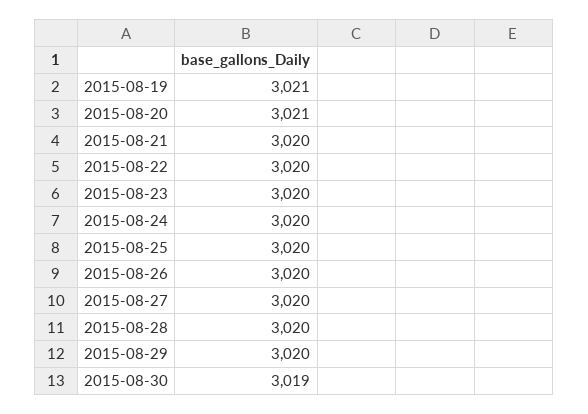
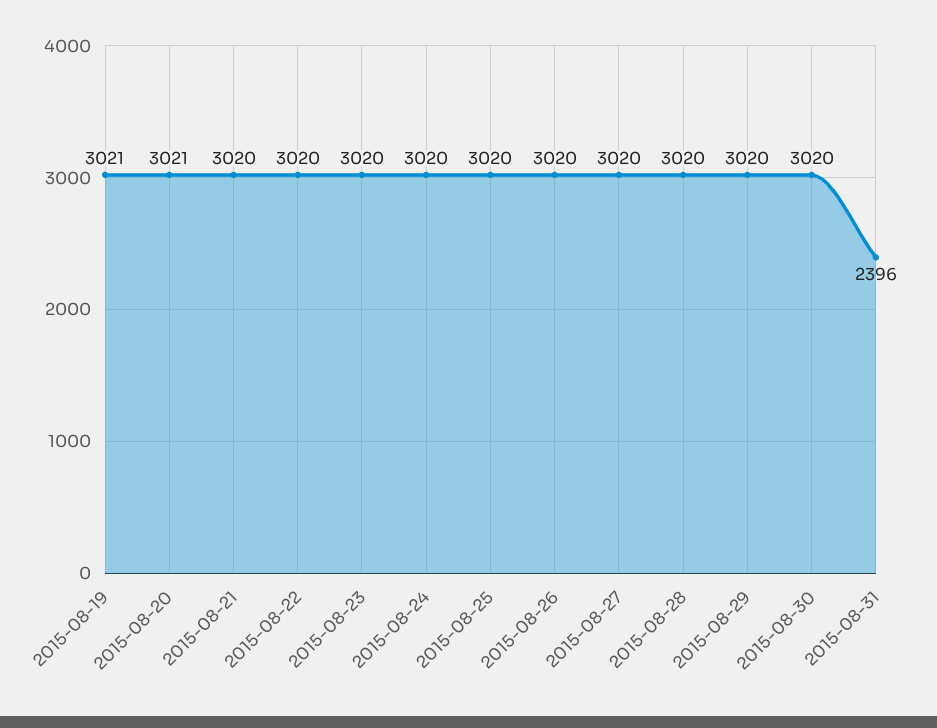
2015-08-30: 3019 -> 3020
2015-08-31: none -> 2396

